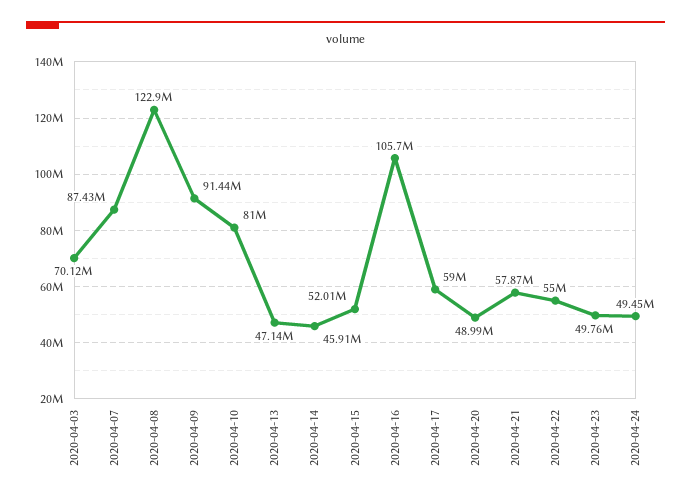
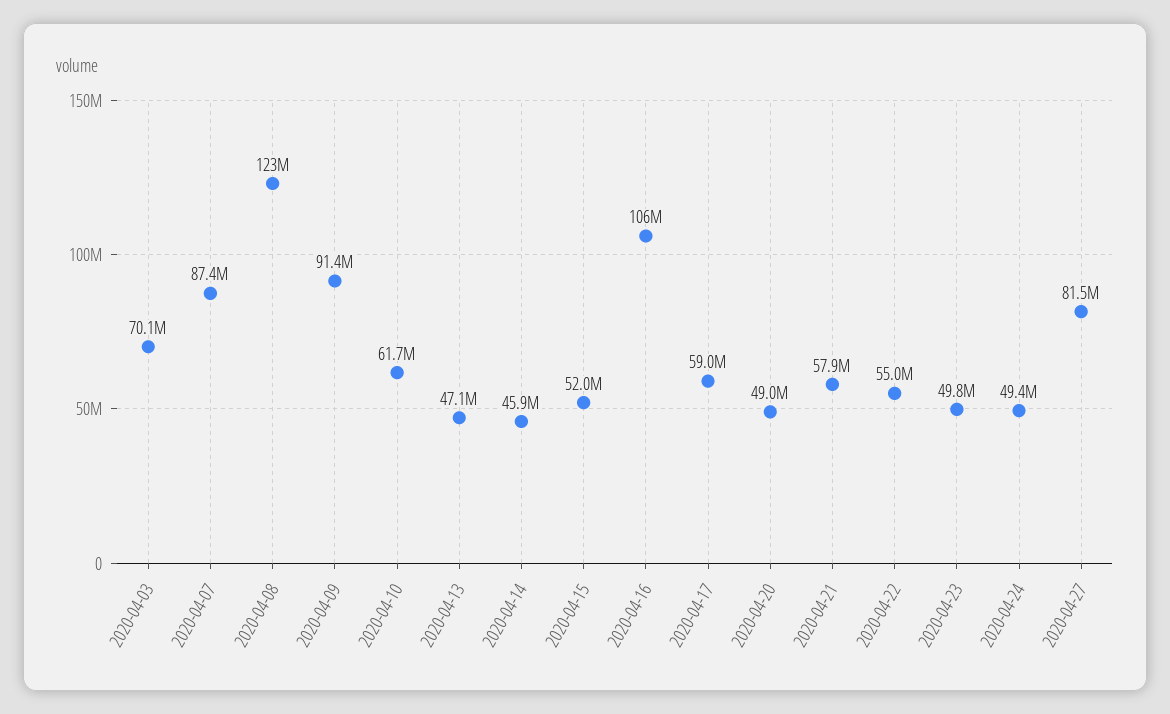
2020-04-10: 81000000 -> 61700000
2020-04-27: none -> 81500000

